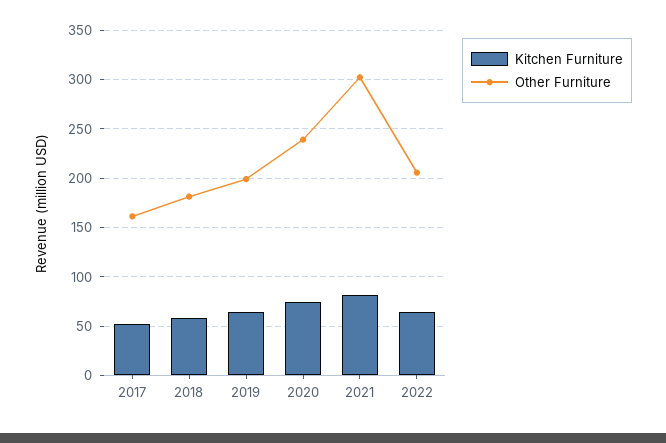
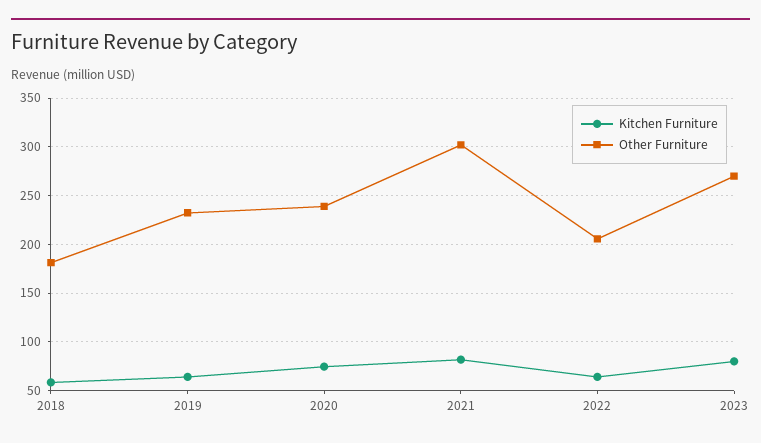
Kitchen Furniture, 2017: 50 -> none
Other Furniture, 2017: 160 -> none
Other Furniture, 2019: 200 -> 230
Kitchen Furniture, 2023: none -> 80
Other Furniture, 2023: none -> 270

